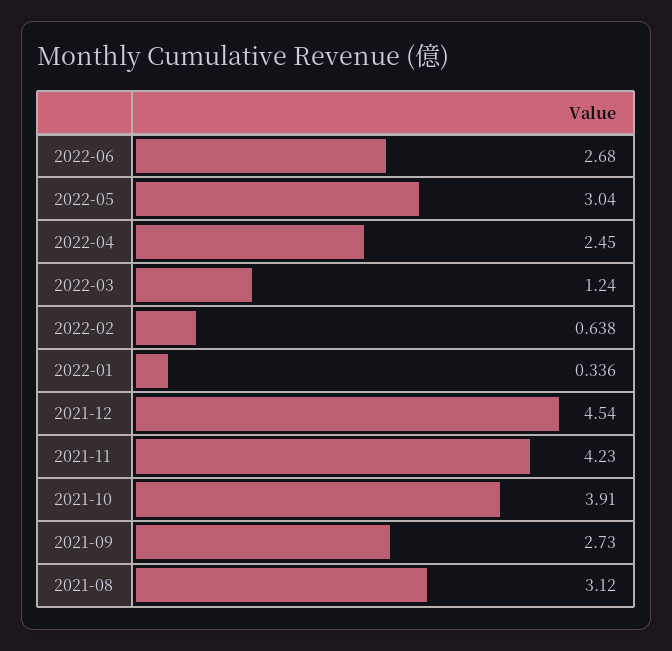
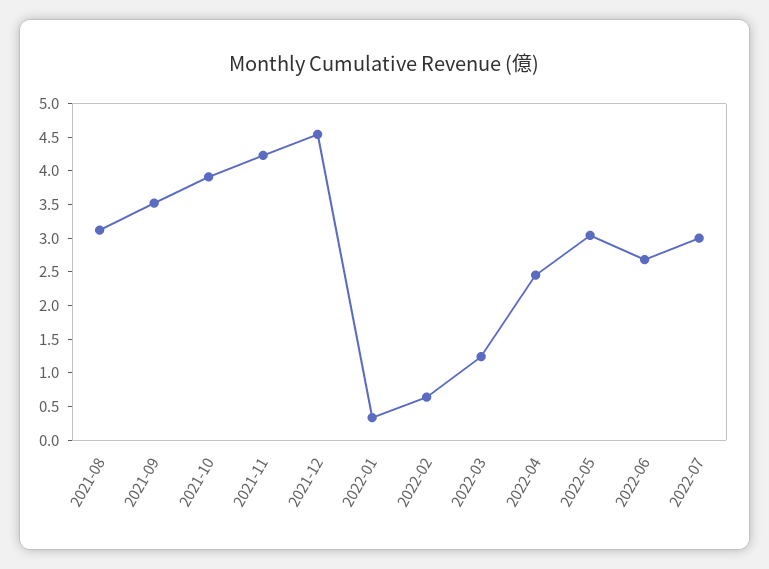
2021-09: 2.73 -> 3.5
2022-07: none -> 3

